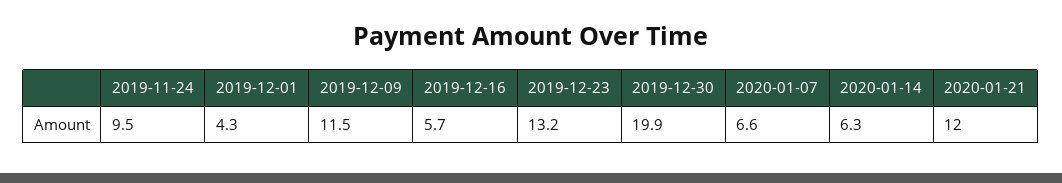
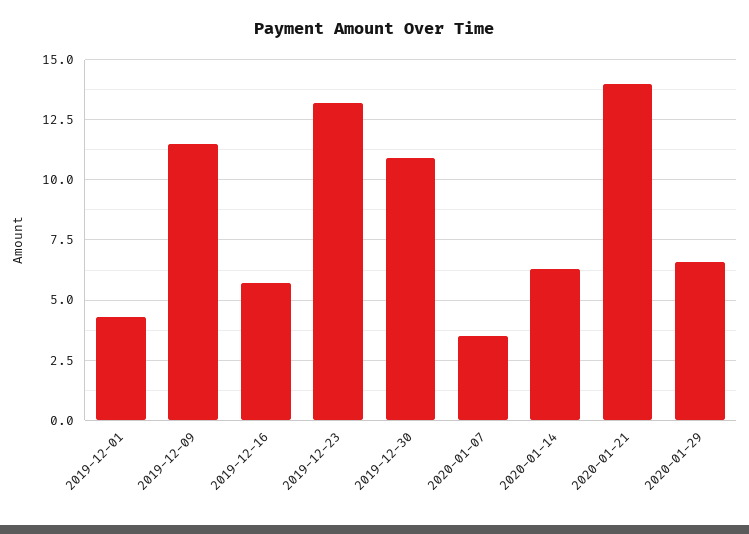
2019-11-24: 9.5 -> none
2019-12-30: 19.9 -> 11
2020-01-07: 6.6 -> 3.5
2020-01-21: 12 -> 14
2020-01-29: none -> 6.5

